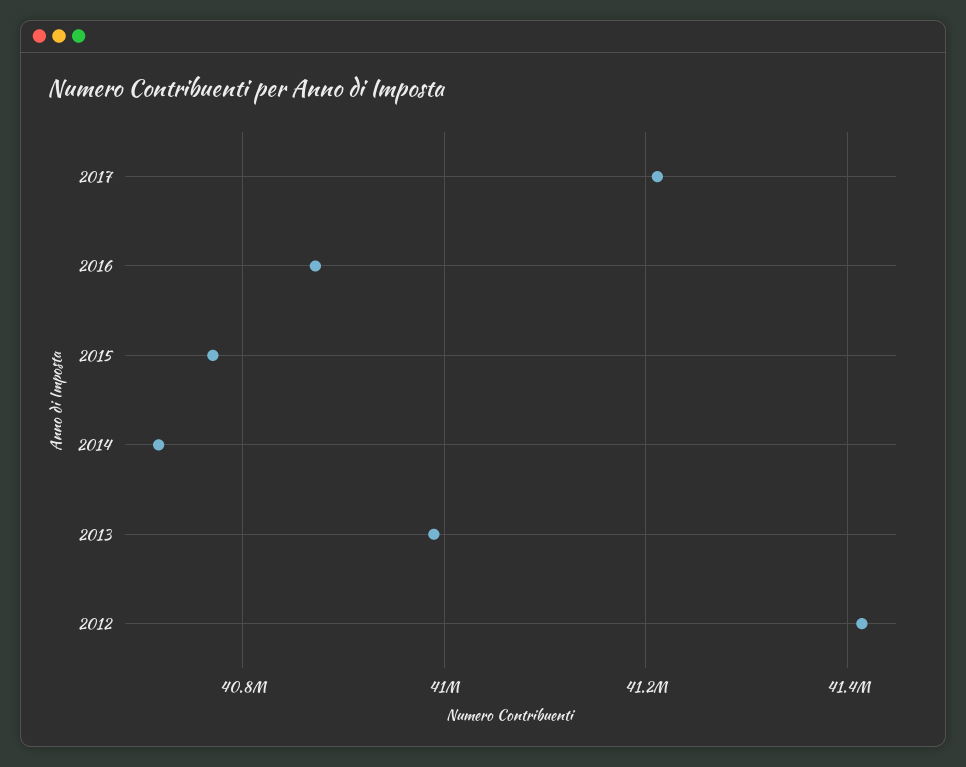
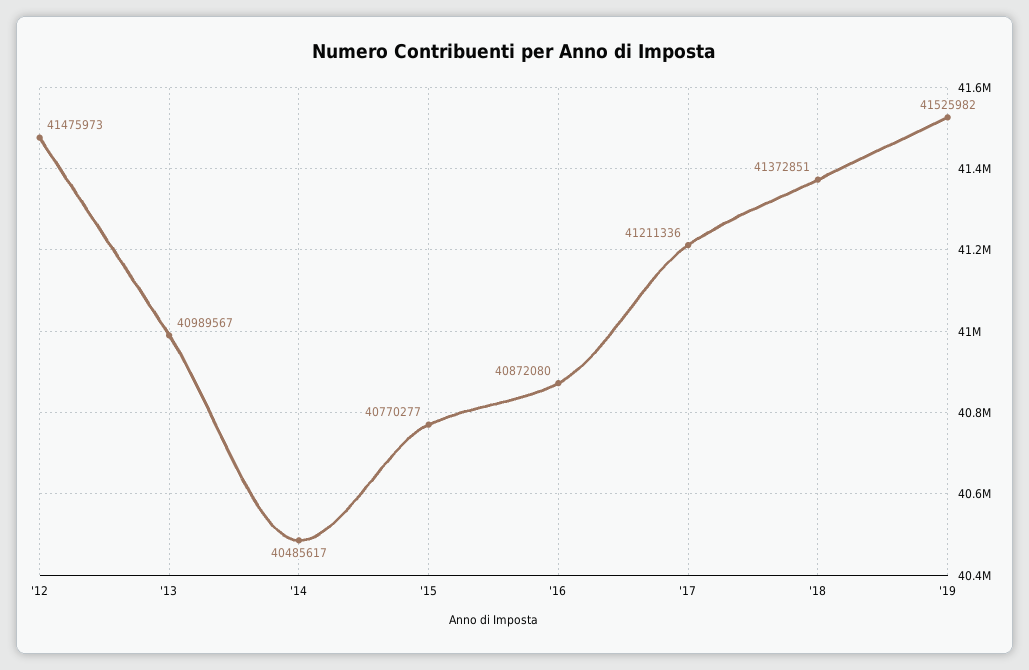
2014: 40720000 -> 40485617
2012: 41420000 -> 41475973
'18: none -> 41372851
'19: none -> 41525982

